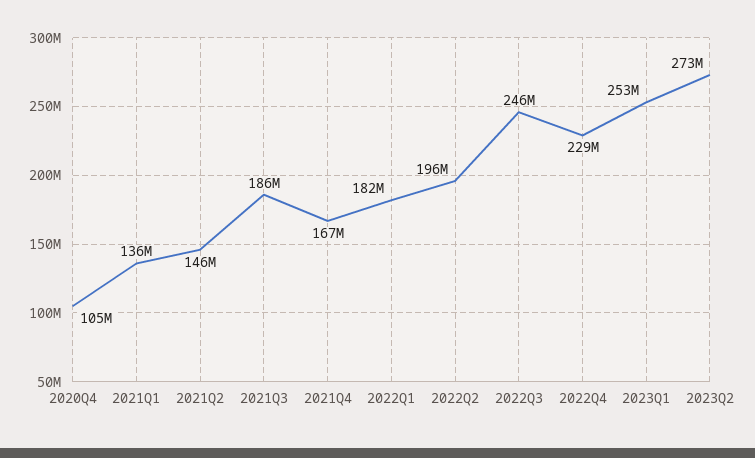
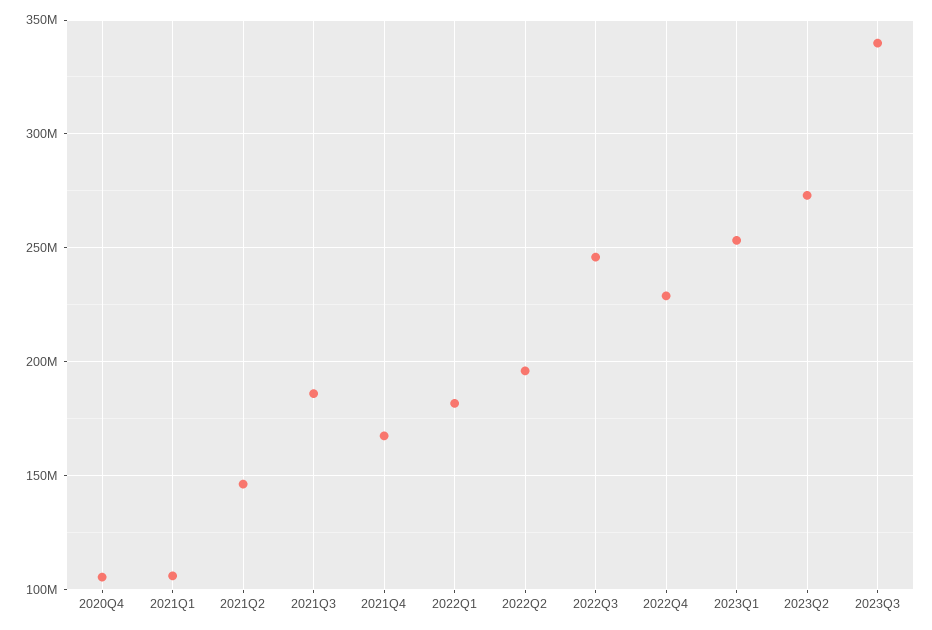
2021Q1: 136000000 -> 105000000
2023Q3: none -> 340000000

